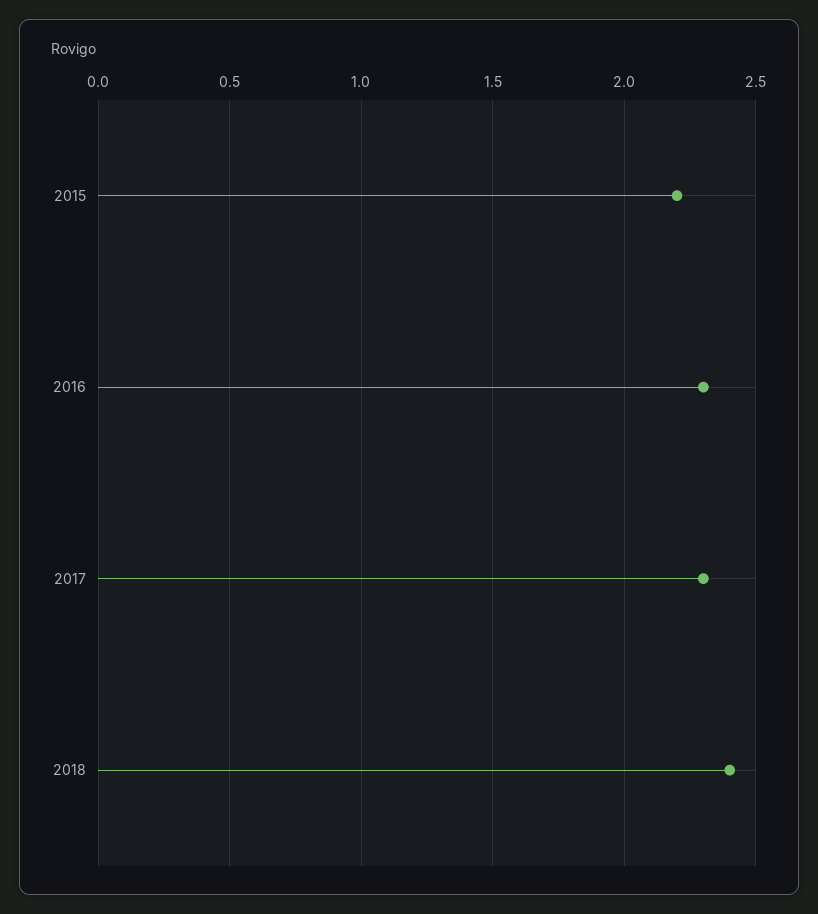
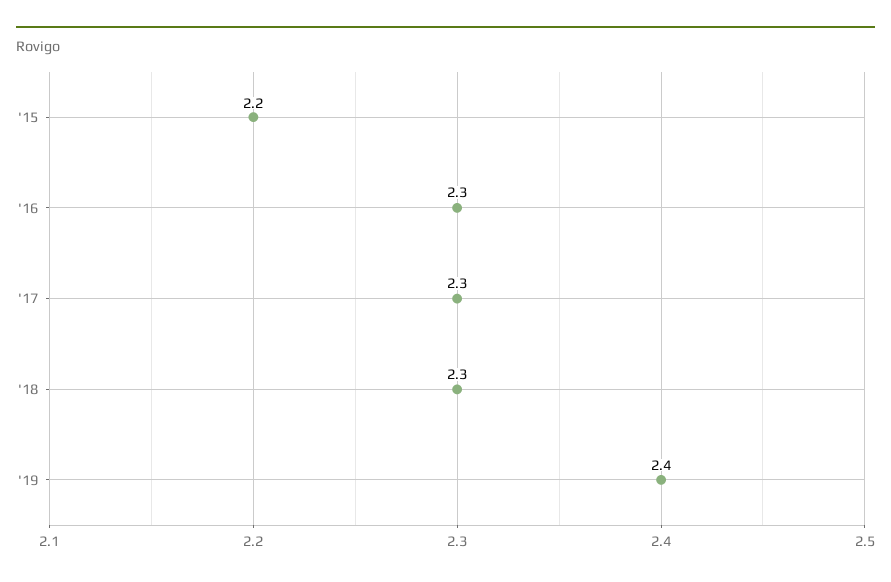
2018: 2.4 -> 2.3
'19: none -> 2.4

